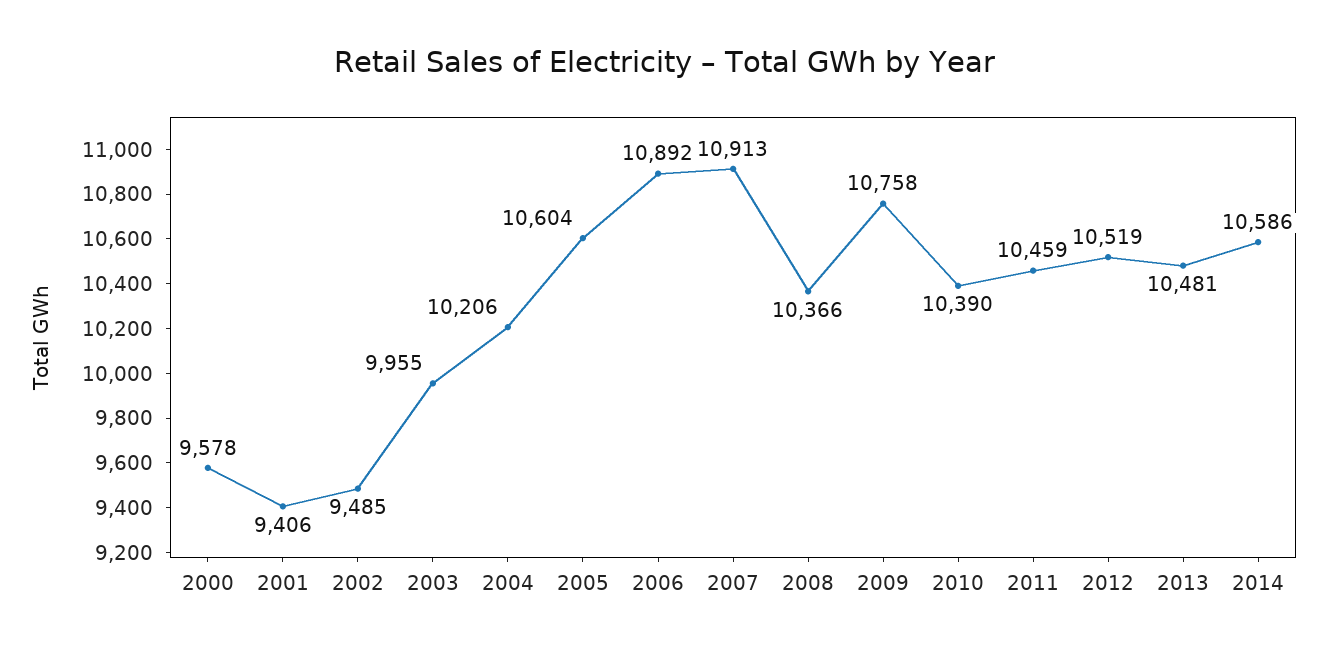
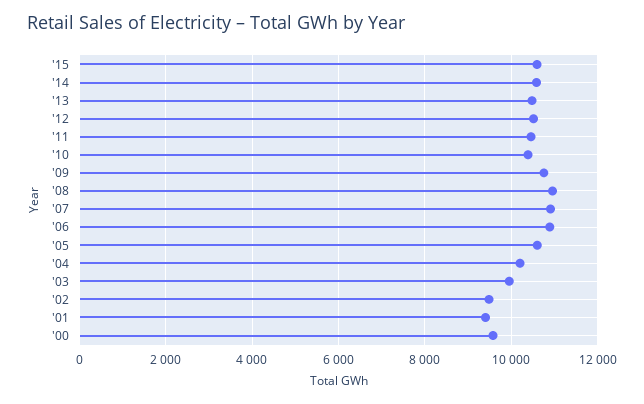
2008: 10366 -> 11000
'15: none -> 10600

